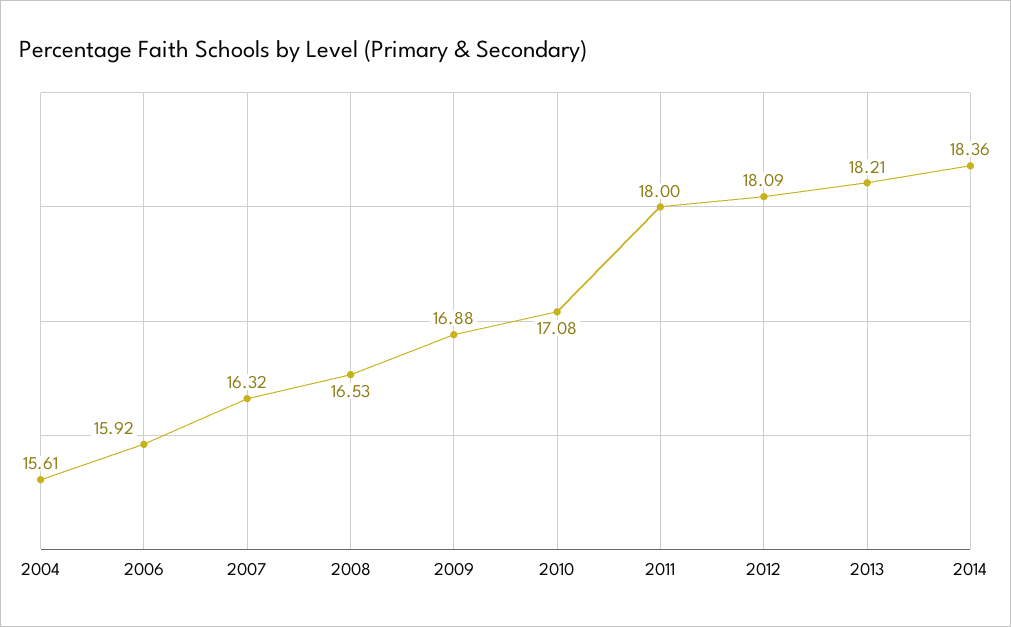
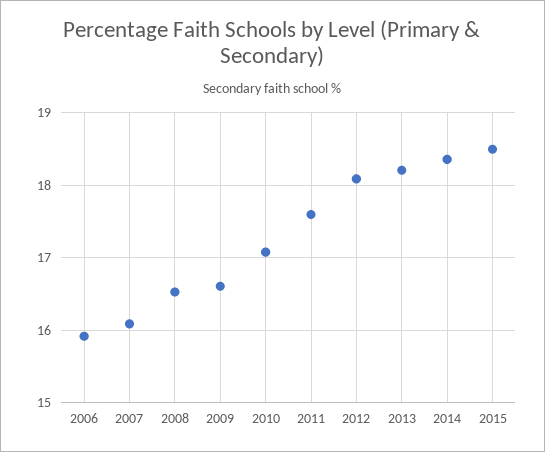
2004: 15.61 -> none
2007: 16.32 -> 16.1
2009: 16.88 -> 16.6
2011: 18 -> 17.6
2015: none -> 18.5

